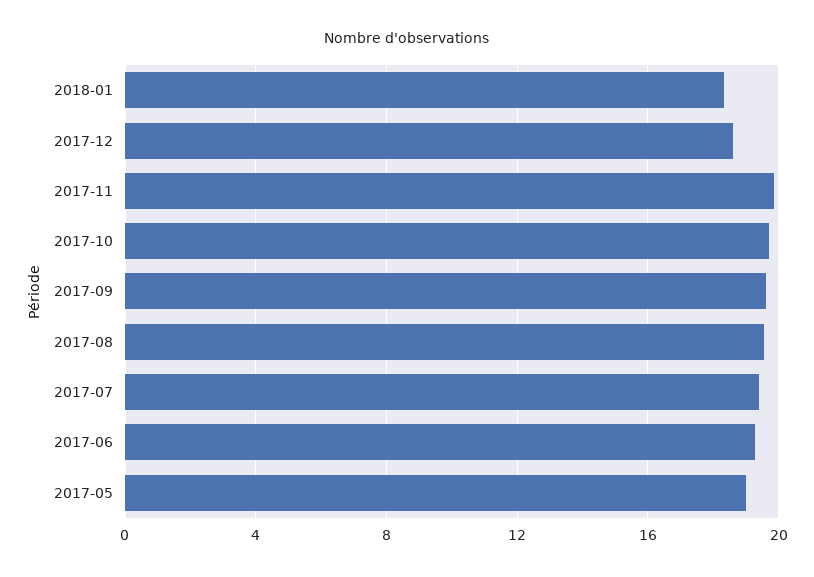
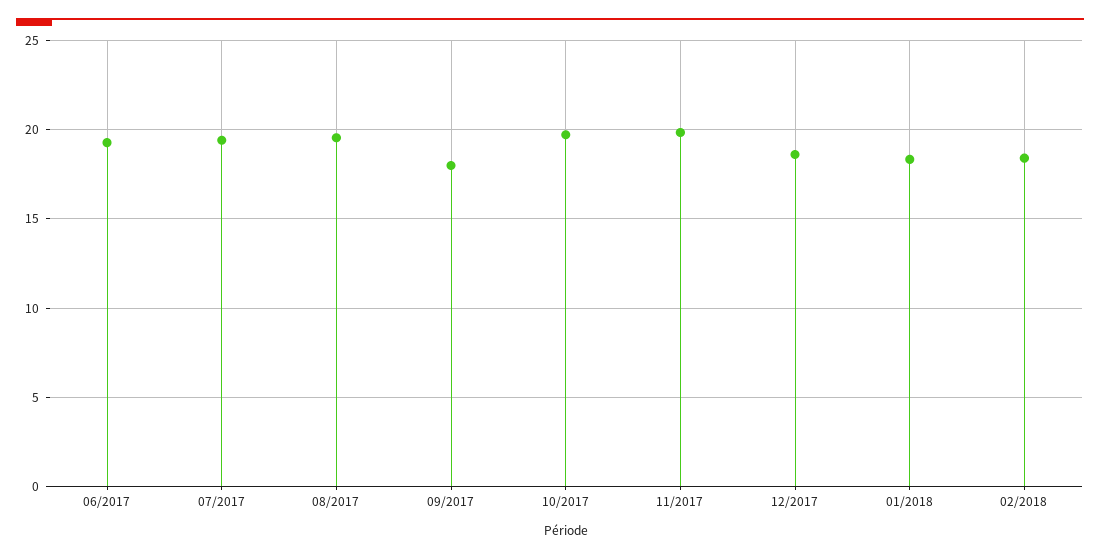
2017-09: 19.5 -> 18
2017-05: 19 -> none
02/2018: none -> 18.5

